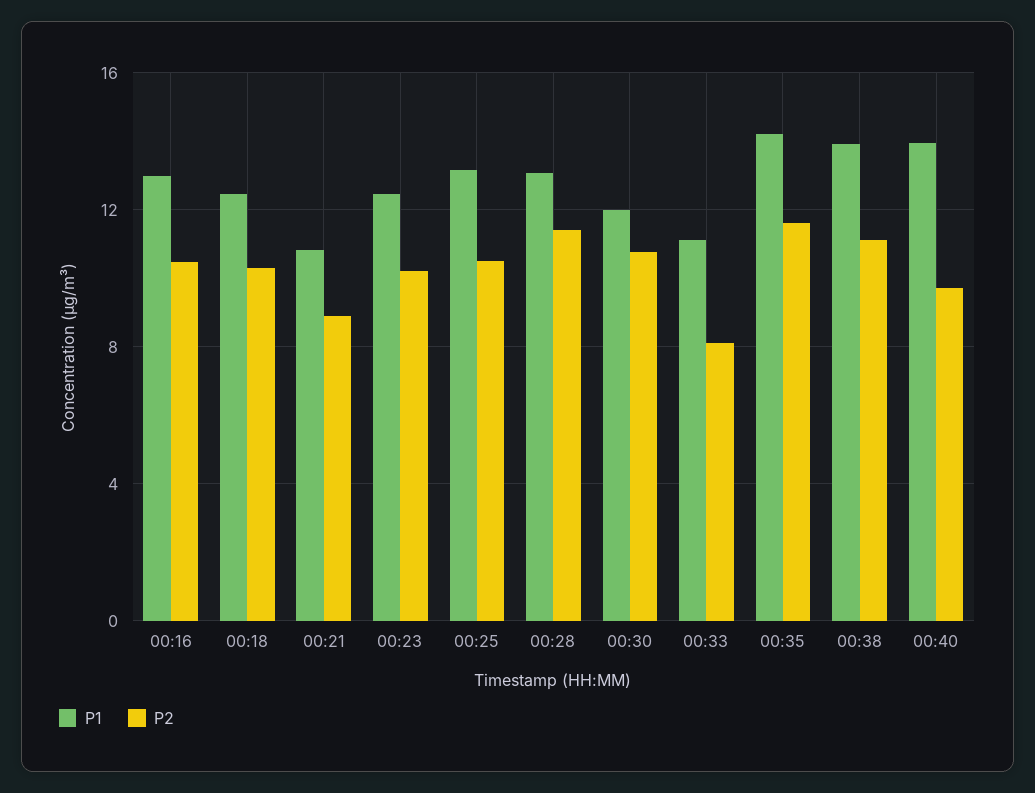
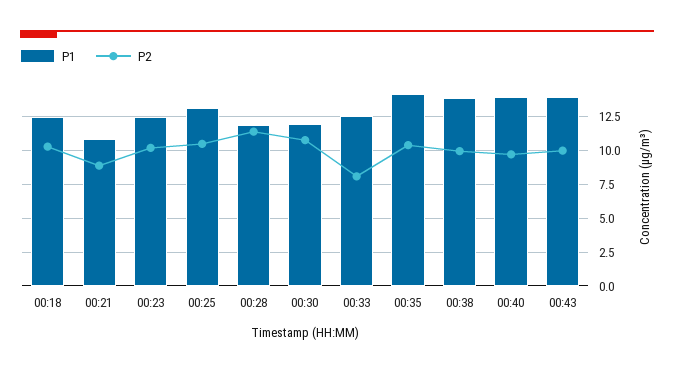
P1, 00:16: 13 -> none
P2, 00:16: 10.5 -> none
P1, 00:28: 13 -> 12
P1, 00:33: 11 -> 12.5
P2, 00:35: 11.5 -> 10.5
P2, 00:38: 11 -> 10
P1, 00:43: none -> 14
P2, 00:43: none -> 10

